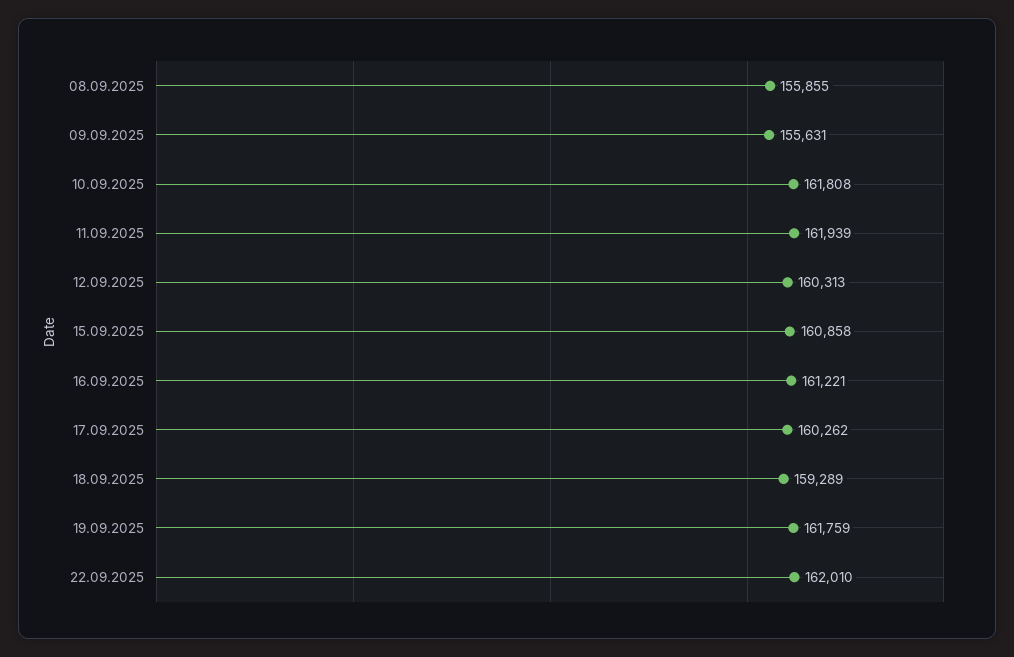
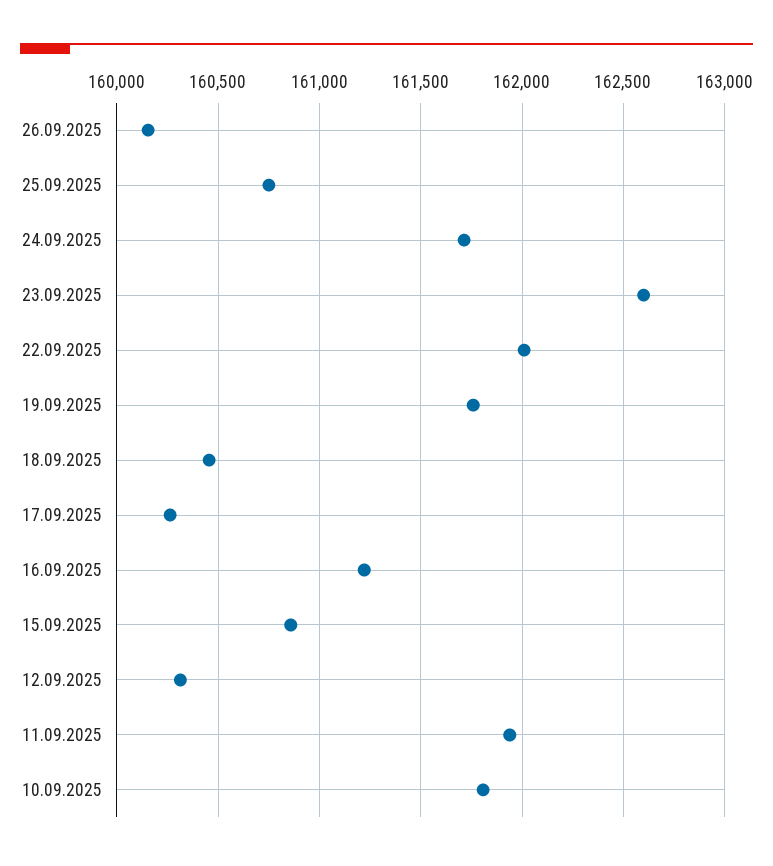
08.09.2025: 155855 -> none
09.09.2025: 155631 -> none
18.09.2025: 159289 -> 160450
26.09.2025: none -> 160150
25.09.2025: none -> 160750
24.09.2025: none -> 161700
23.09.2025: none -> 162600

